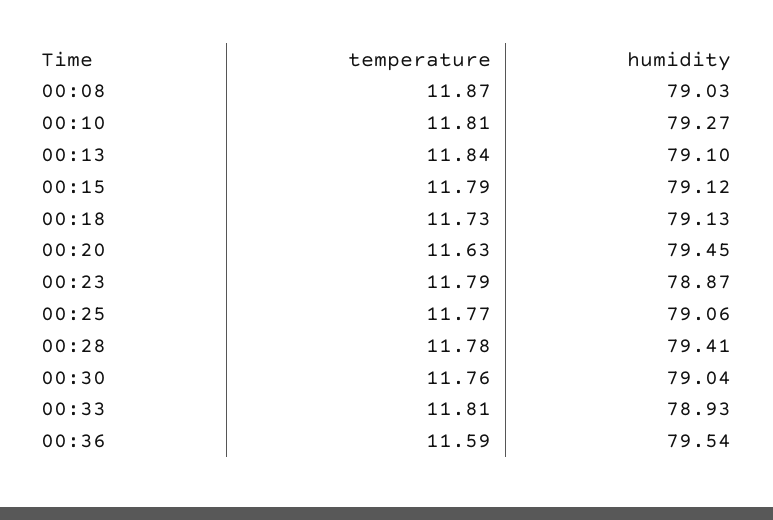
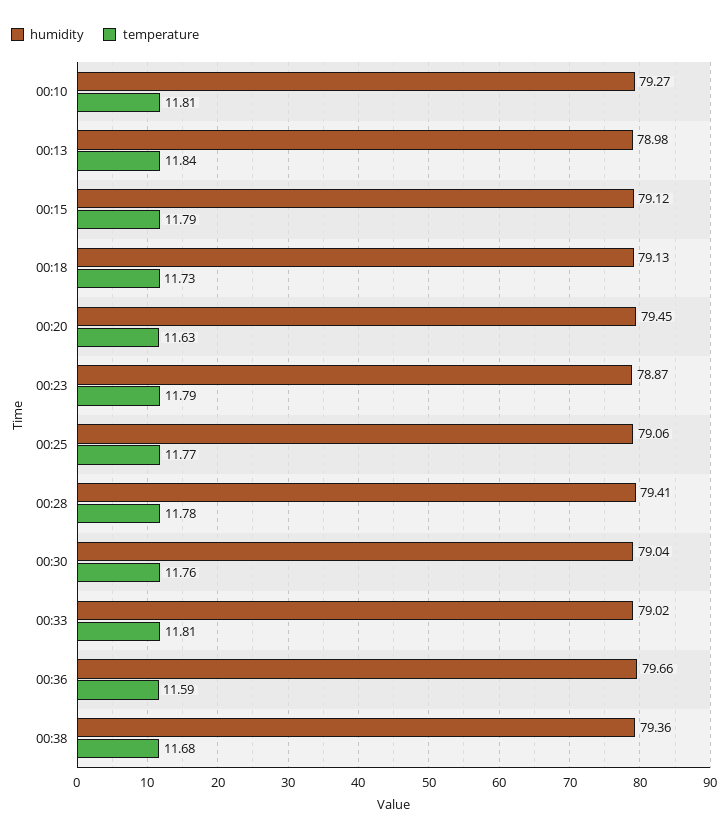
temperature, 00:08: 11.87 -> none
humidity, 00:08: 79.03 -> none
humidity, 00:13: 79.1 -> 78.98
humidity, 00:33: 78.93 -> 79.02
humidity, 00:36: 79.54 -> 79.66
humidity, 00:38: none -> 79.36
temperature, 00:38: none -> 11.68

